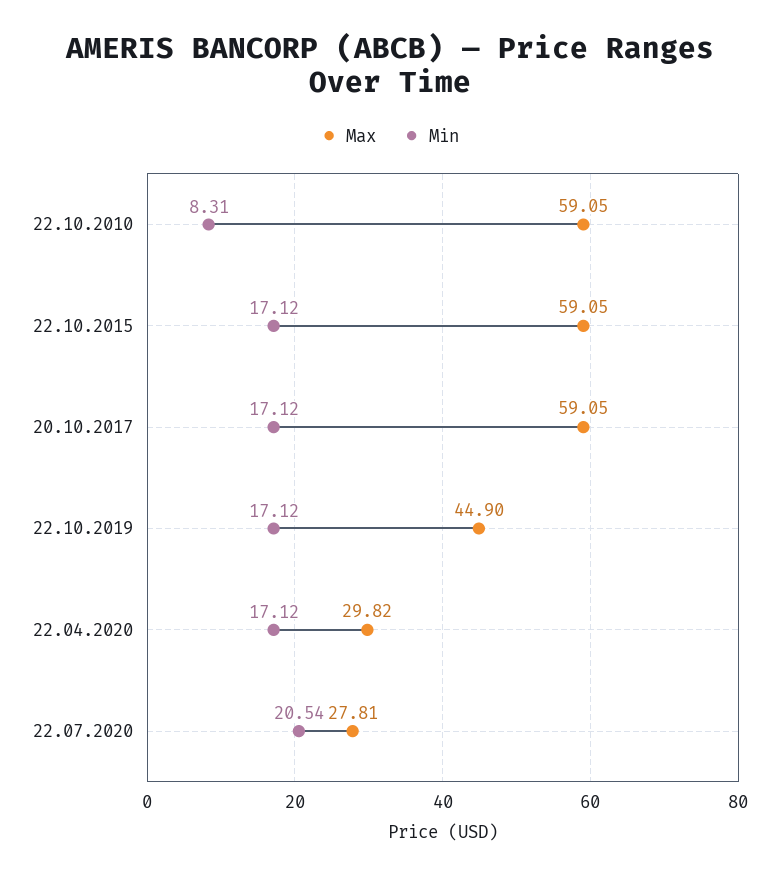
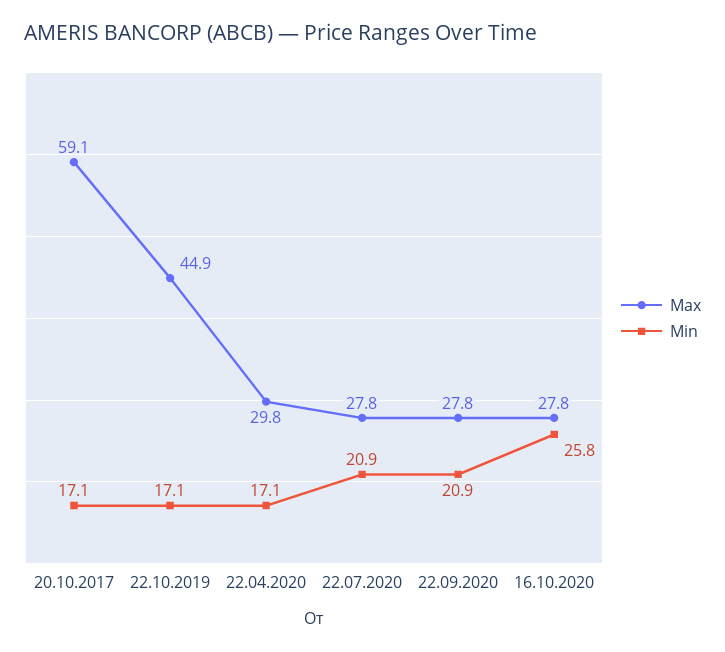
Max, 22.10.2010: 59.05 -> none
Min, 22.10.2010: 8.31 -> none
Max, 22.10.2015: 59.05 -> none
Min, 22.10.2015: 17.12 -> none
Min, 22.07.2020: 20.54 -> 20.9
Max, 22.09.2020: none -> 27.8
Min, 22.09.2020: none -> 20.9
Max, 16.10.2020: none -> 27.8
Min, 16.10.2020: none -> 25.8

